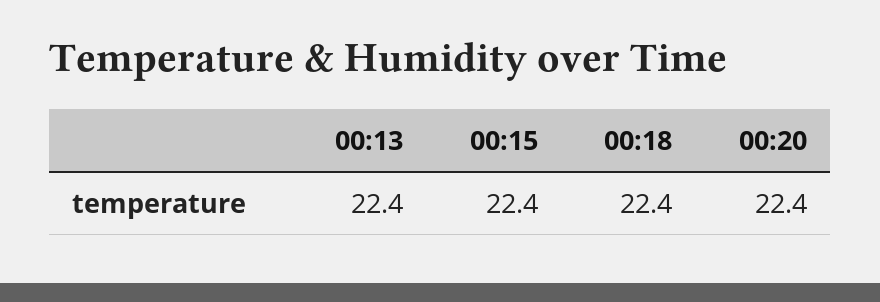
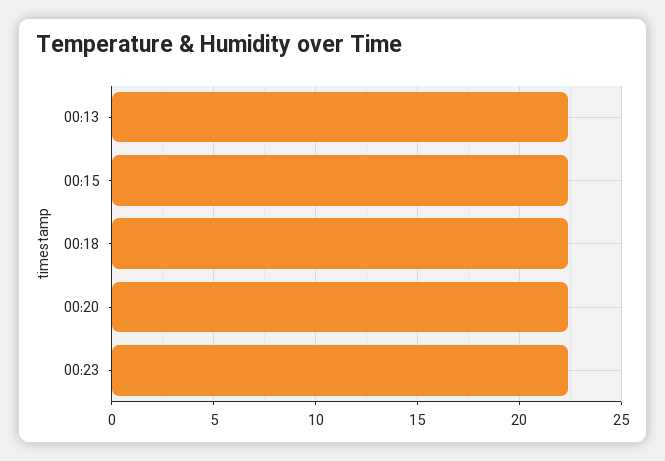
00:23: none -> 22.5

